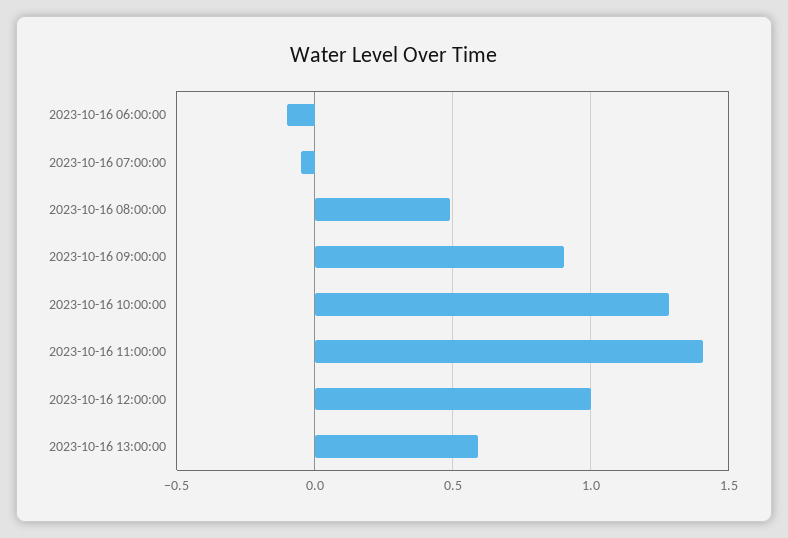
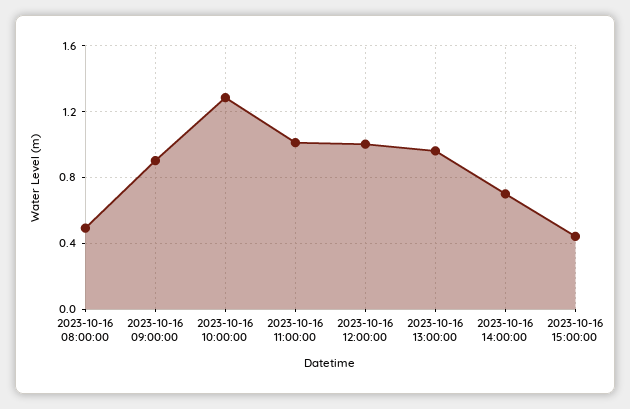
2023-10-16 06:00:00: -0.1 -> none
2023-10-16 07:00:00: -0.05 -> none
2023-10-16 11:00:00: 1.4 -> 1
2023-10-16 13:00:00: 0.6 -> 0.95
2023-10-16 14:00:00: none -> 0.7
2023-10-16 15:00:00: none -> 0.45

